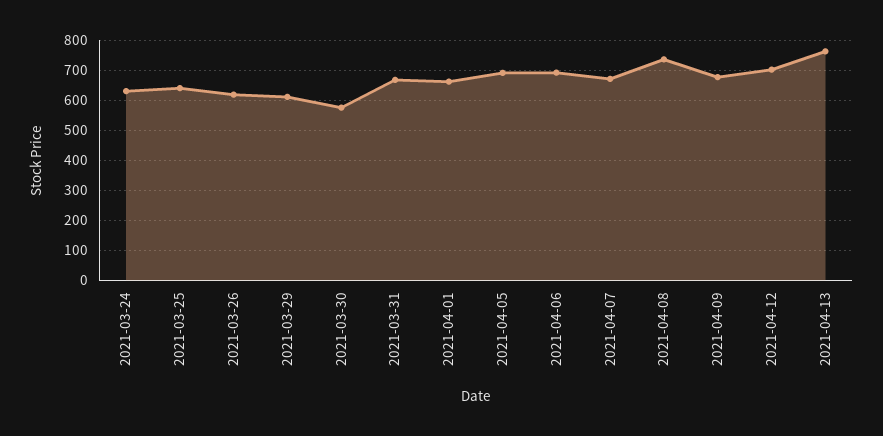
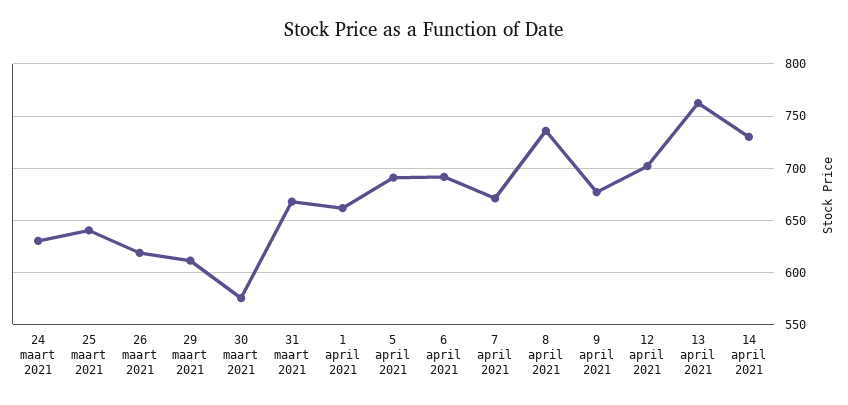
14 april 2021: none -> 730

